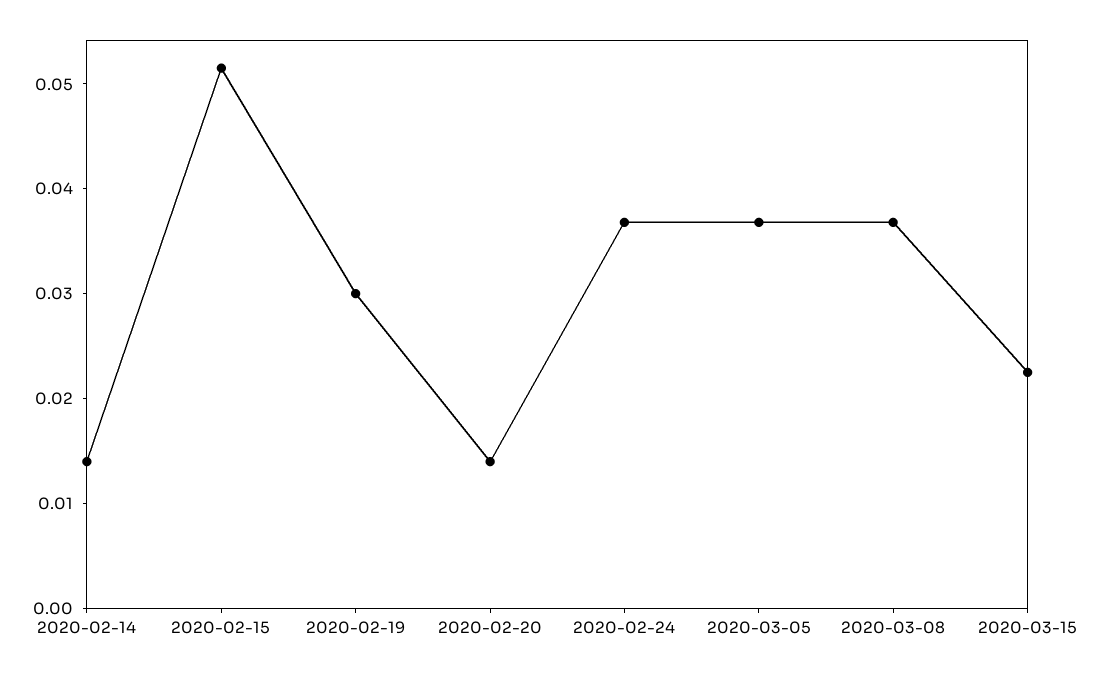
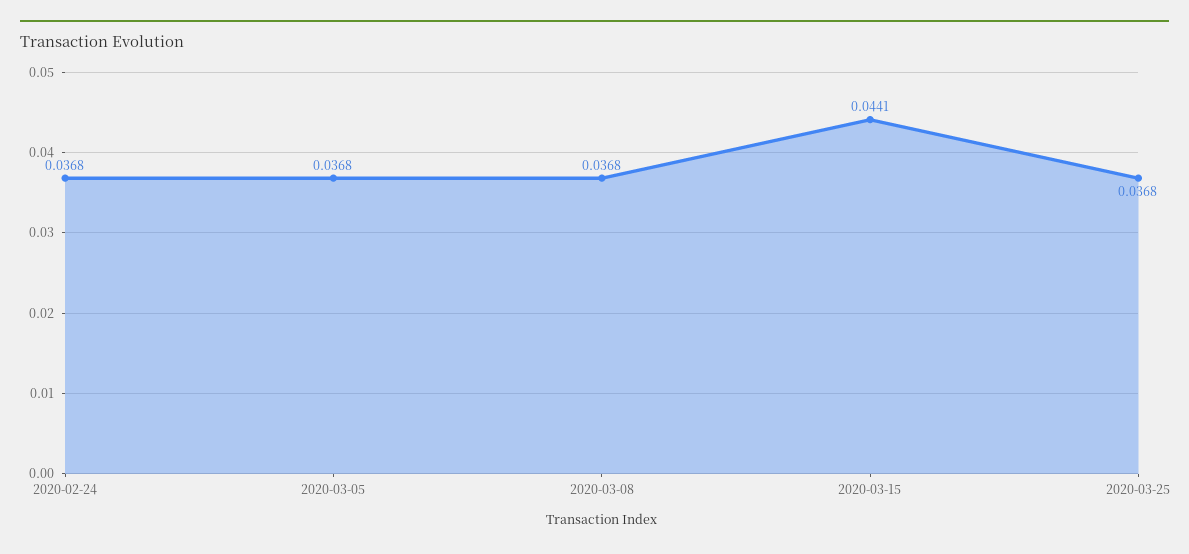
2020-02-14: 0.014 -> none
2020-02-15: 0.052 -> none
2020-02-19: 0.03 -> none
2020-02-20: 0.014 -> none
2020-03-15: 0.022 -> 0.0441
2020-03-25: none -> 0.0368

